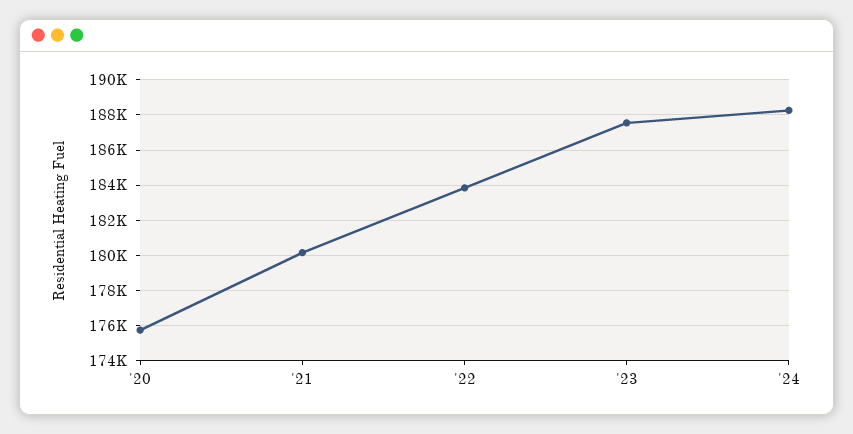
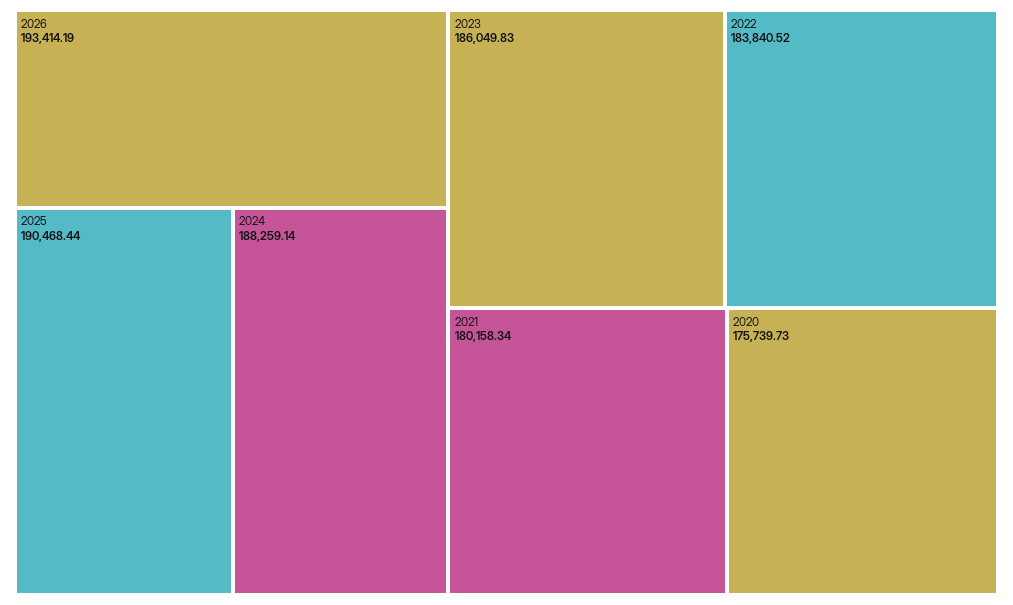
'23: 187500 -> 186049.83
2026: none -> 193414.19
2025: none -> 190468.44

